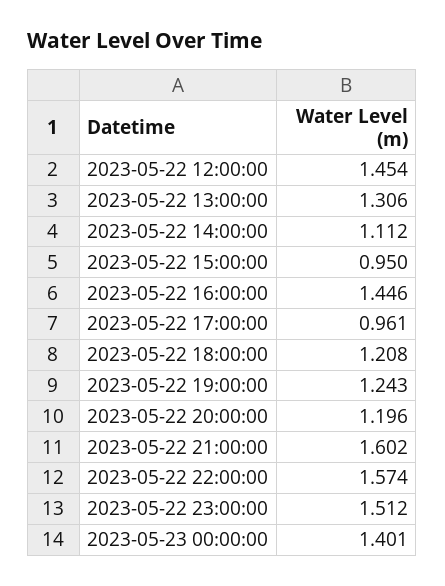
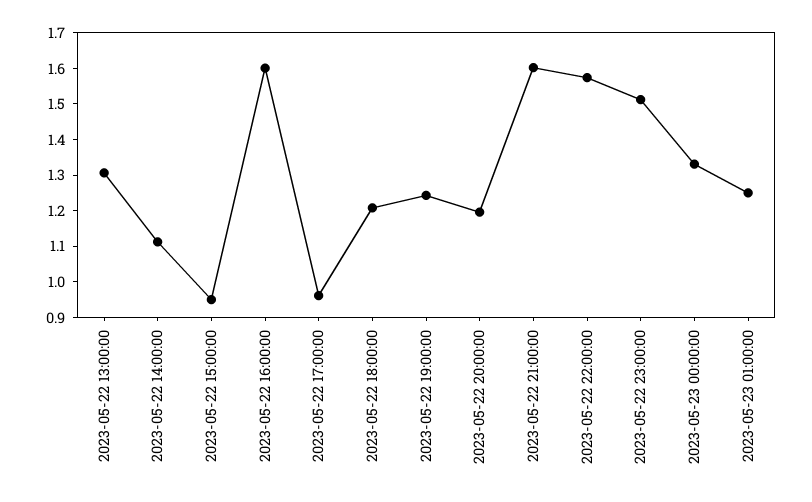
2023-05-22 12:00:00: 1.454 -> none
2023-05-22 16:00:00: 1.446 -> 1.6
2023-05-23 00:00:00: 1.401 -> 1.325
2023-05-23 01:00:00: none -> 1.25

